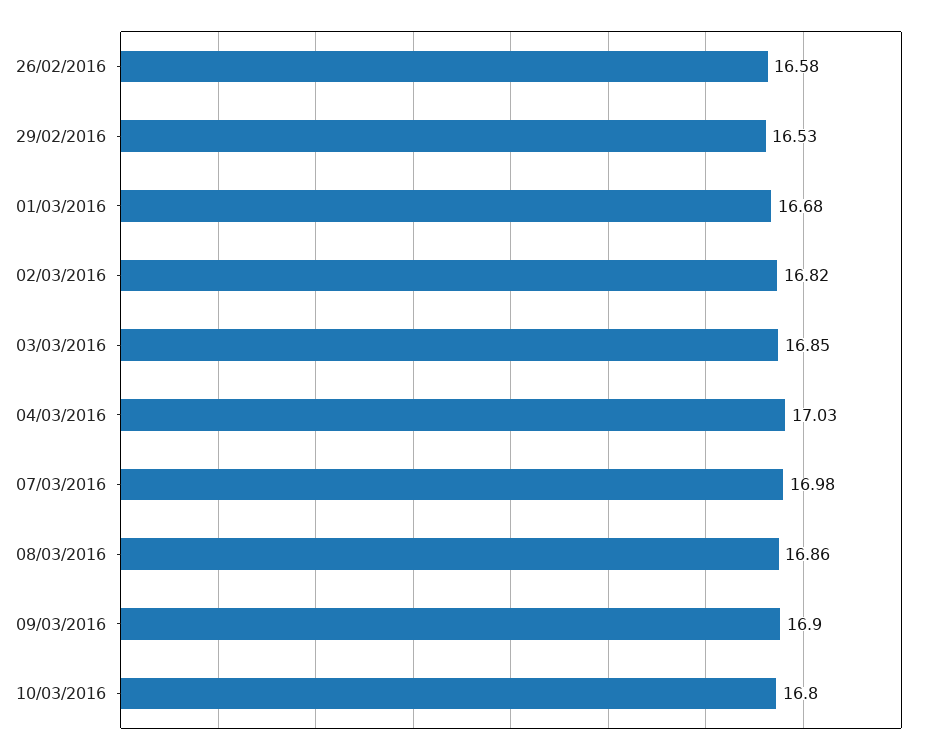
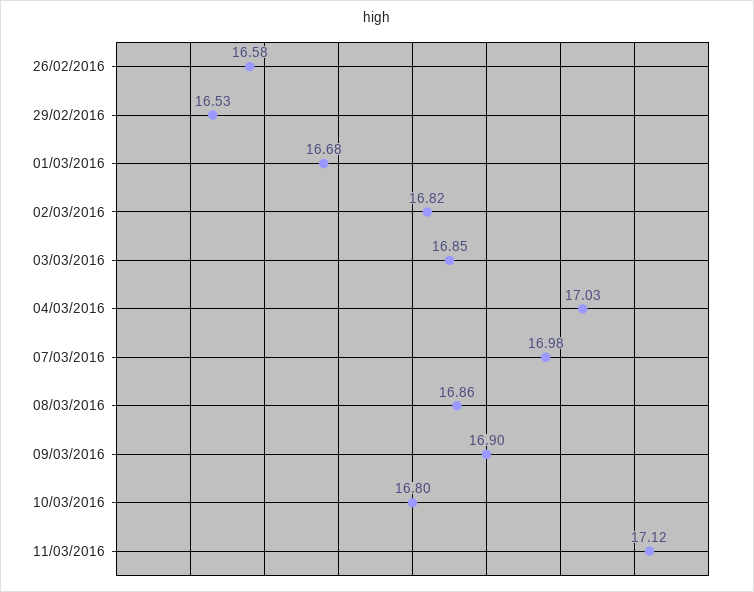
11/03/2016: none -> 17.12

